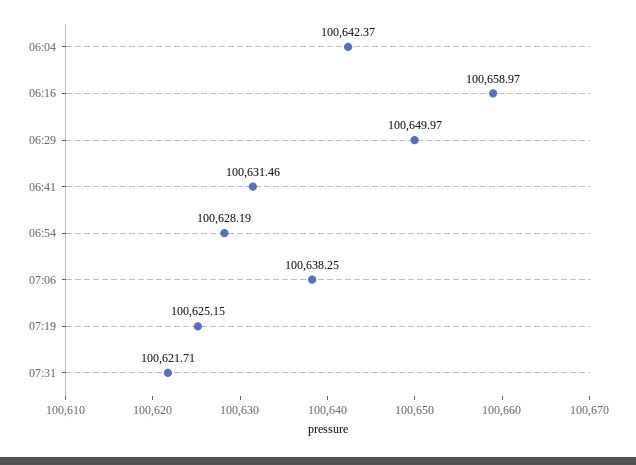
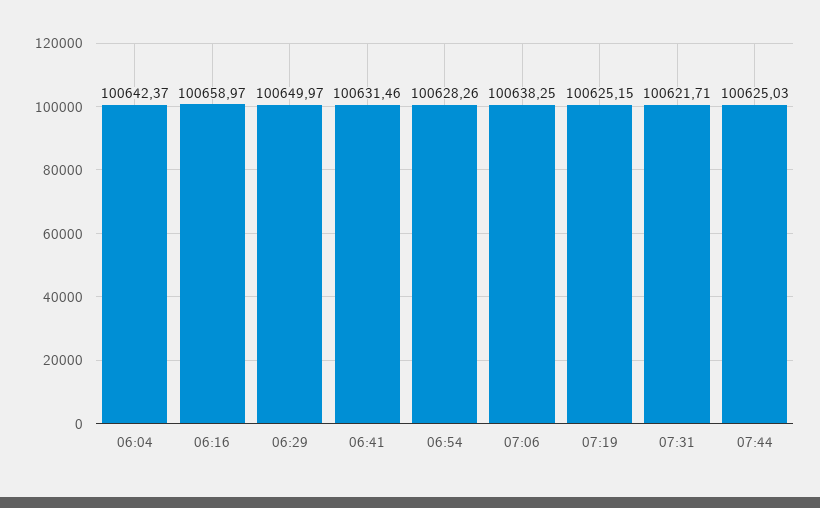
06:54: 100628.19 -> 100628.26
07:44: none -> 100625.03

